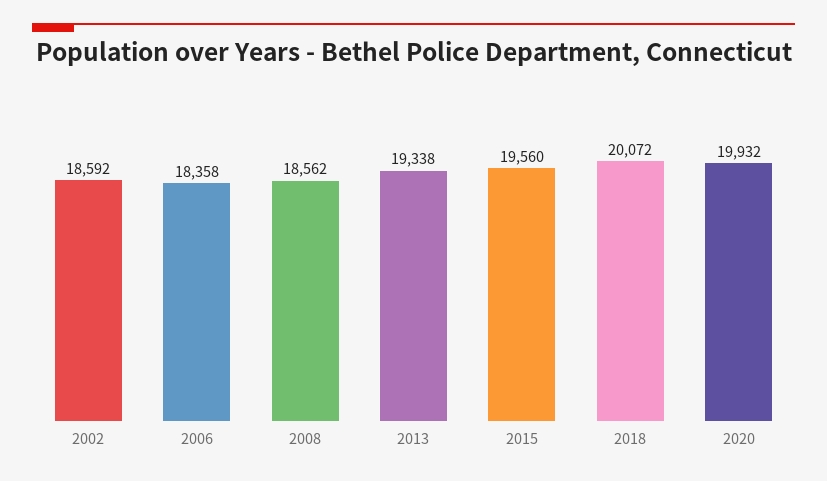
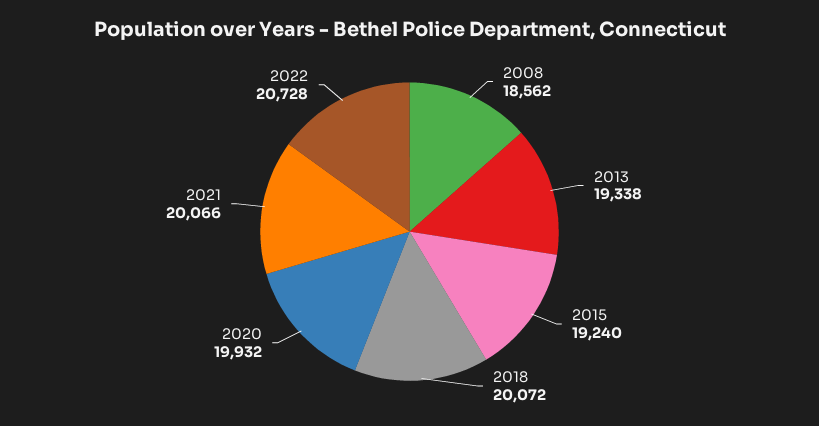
2002: 18592 -> none
2006: 18358 -> none
2015: 19560 -> 19240
2021: none -> 20066
2022: none -> 20728

